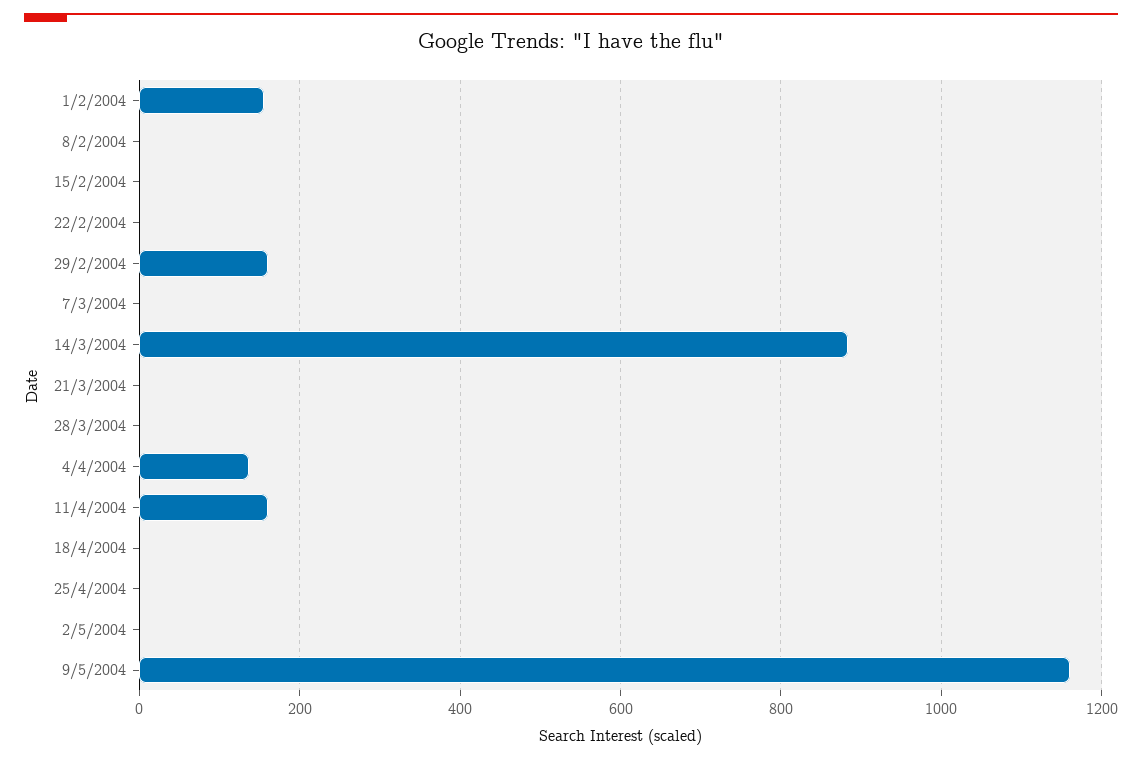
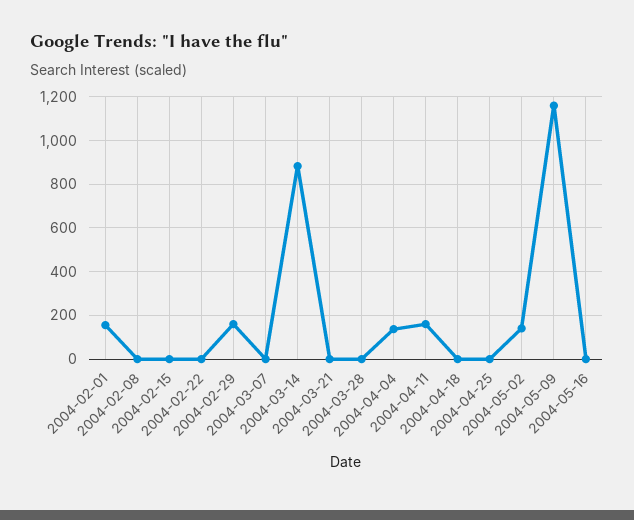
2/5/2004: 0 -> 150
2004-05-16: none -> 0

